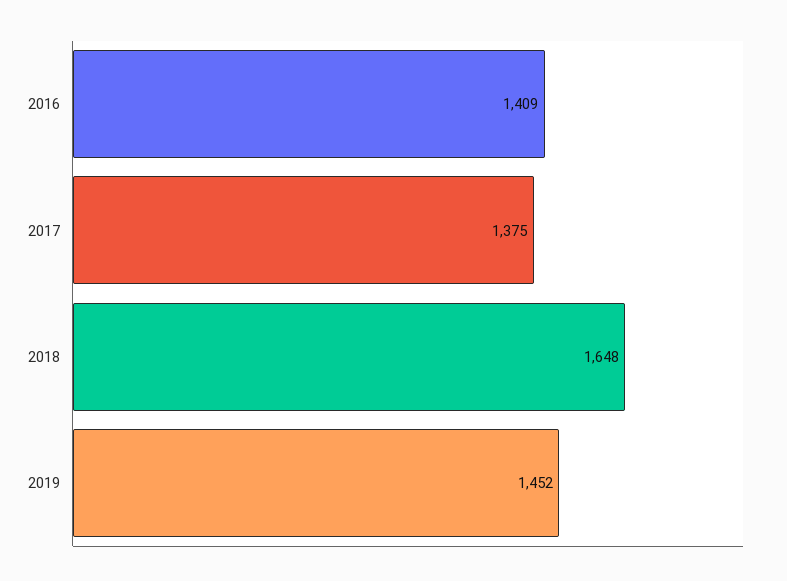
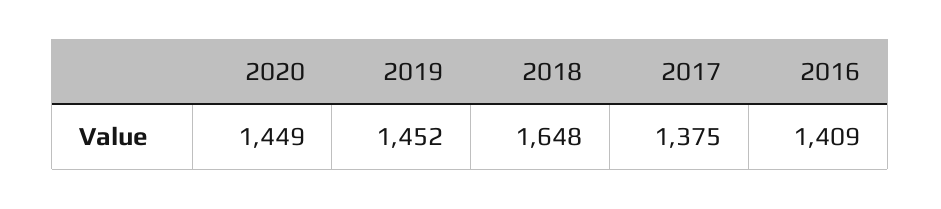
2020: none -> 1449

